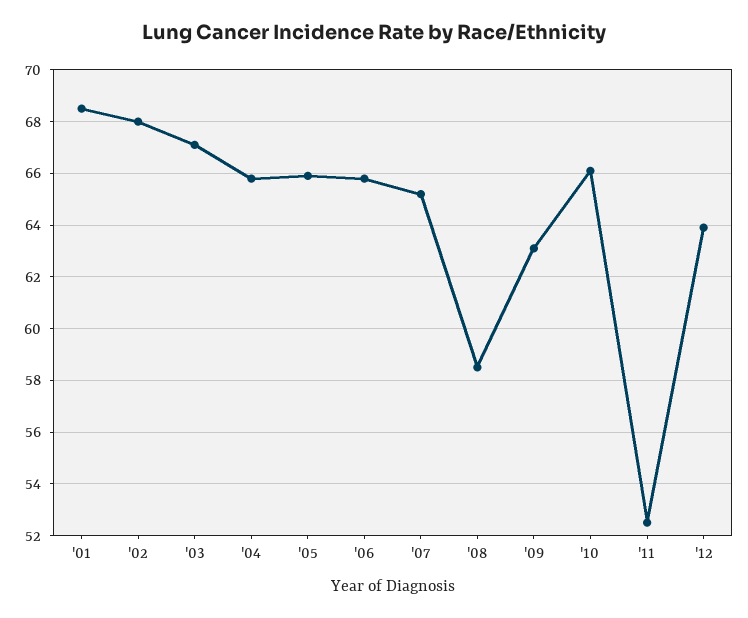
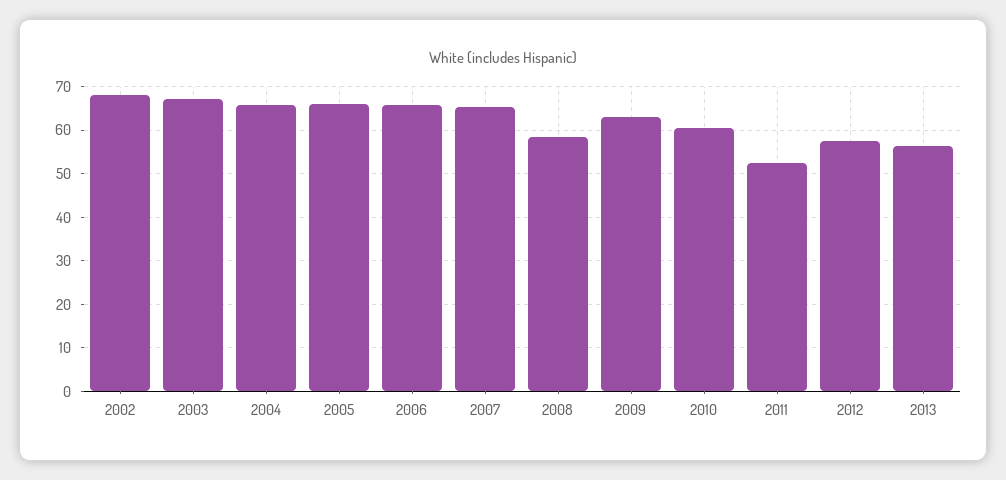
'01: 68.5 -> none
'10: 66 -> 60
'12: 64 -> 58
2013: none -> 56

